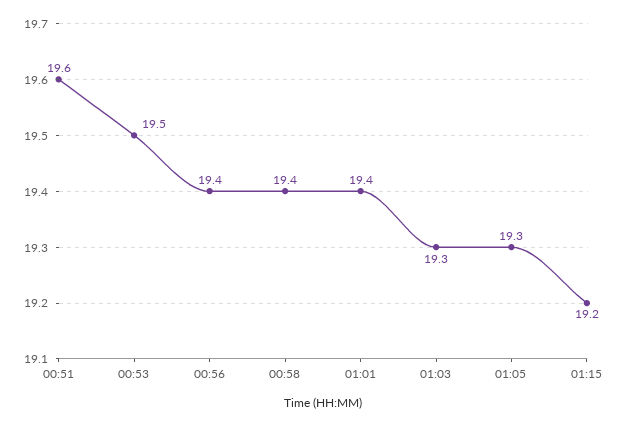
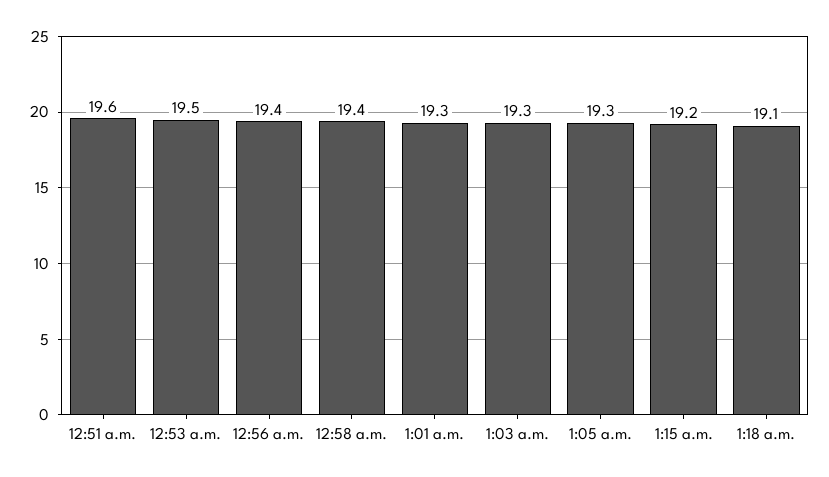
01:01: 19.4 -> 19.3
1:18 a.m.: none -> 19.1

